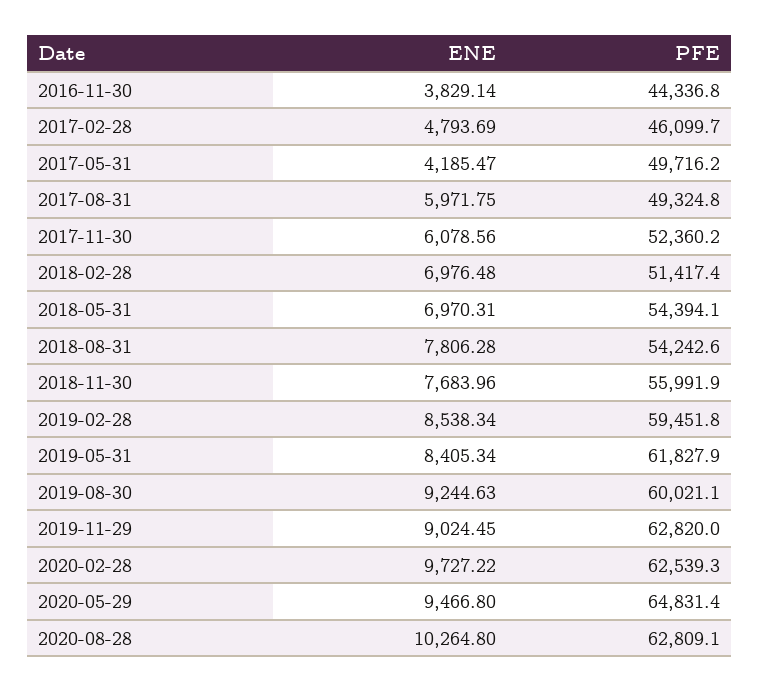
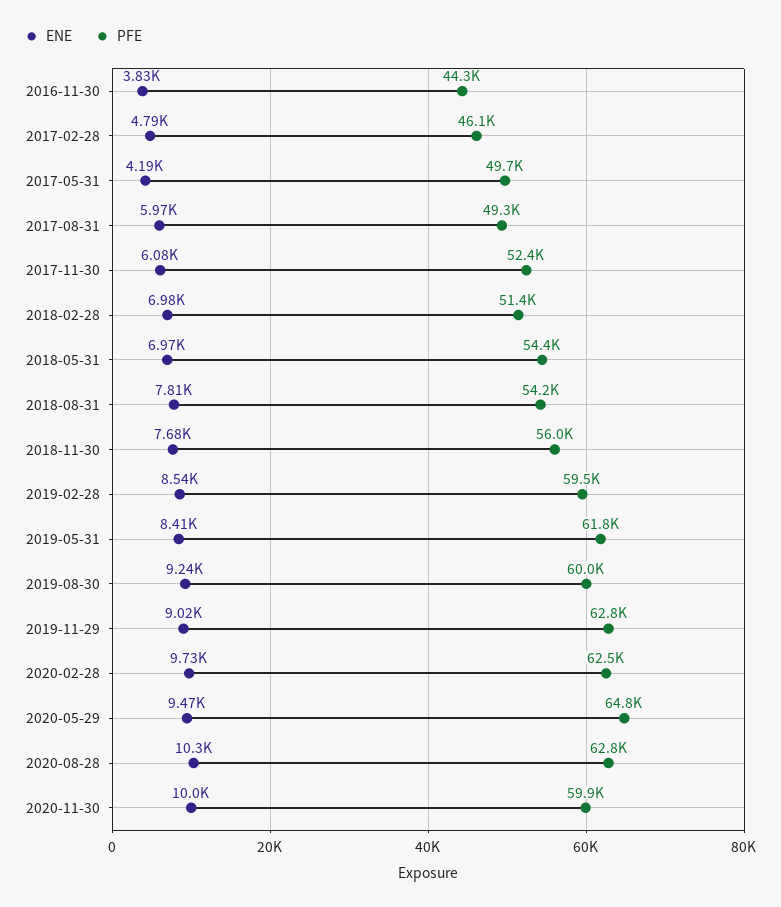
ENE, 2020-11-30: none -> 10000
PFE, 2020-11-30: none -> 59900

